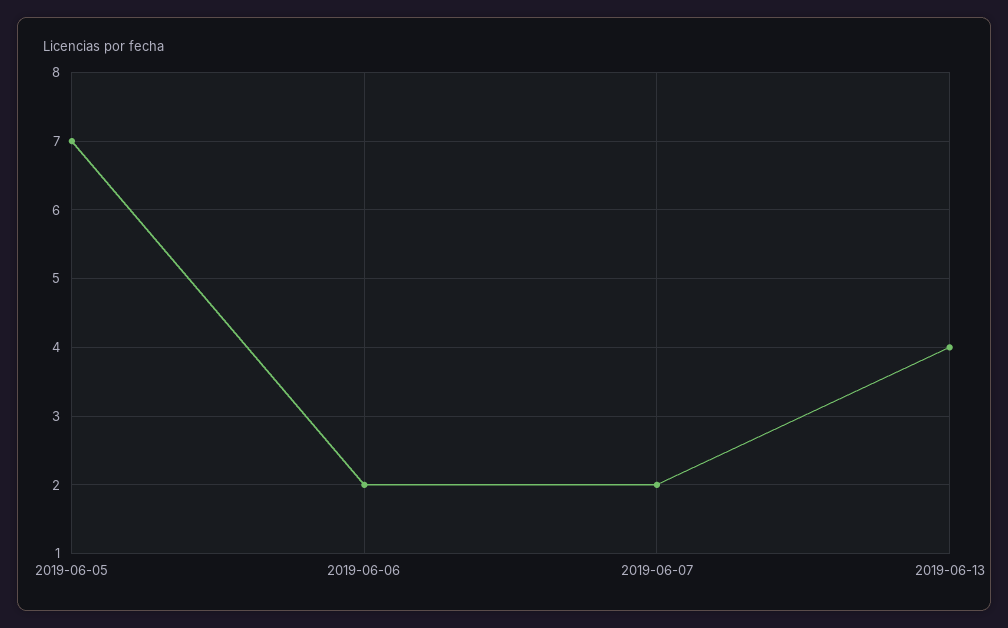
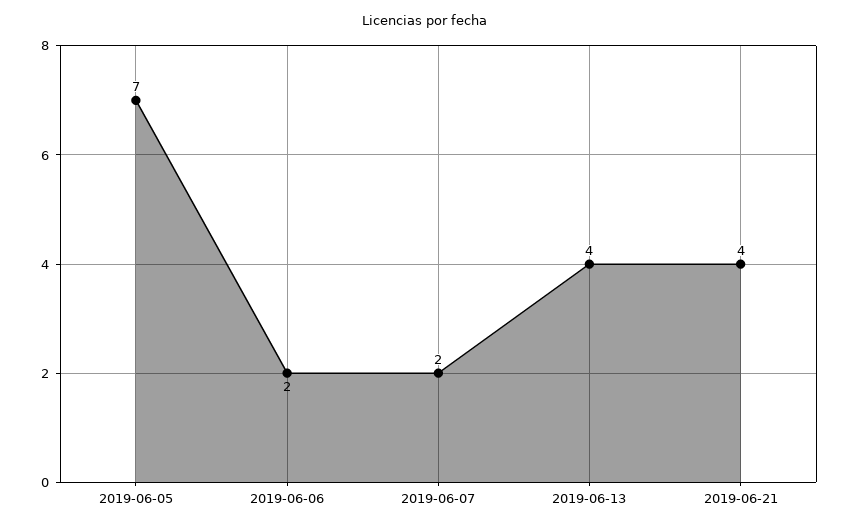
2019-06-21: none -> 4

